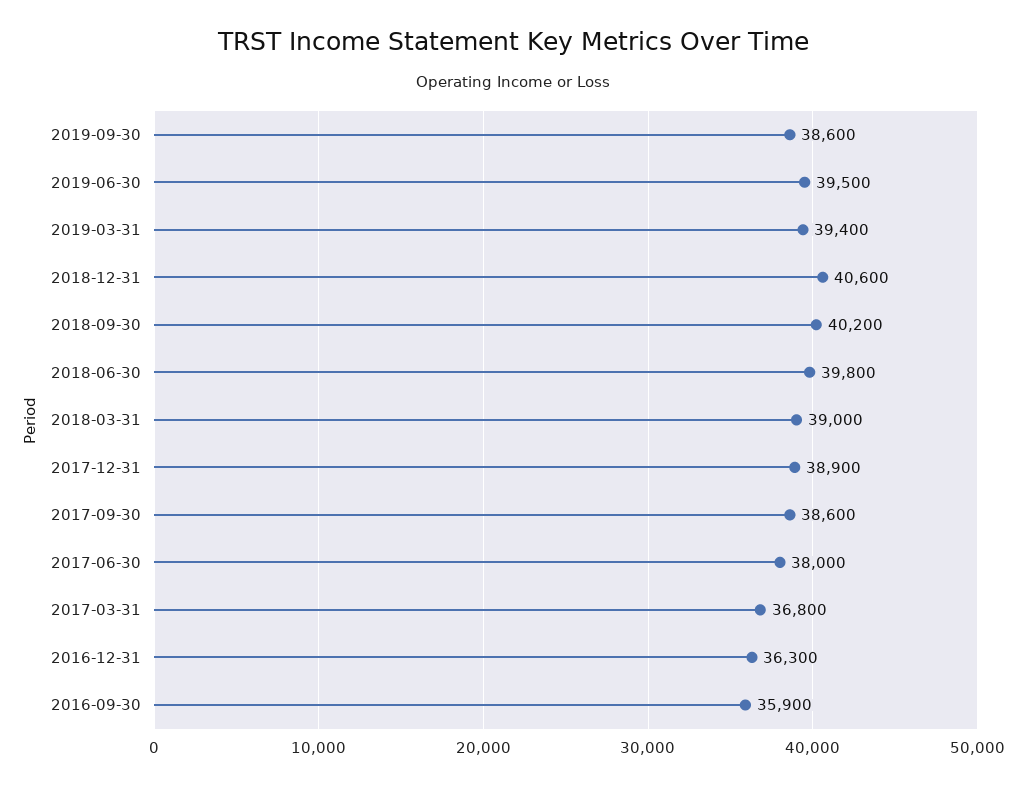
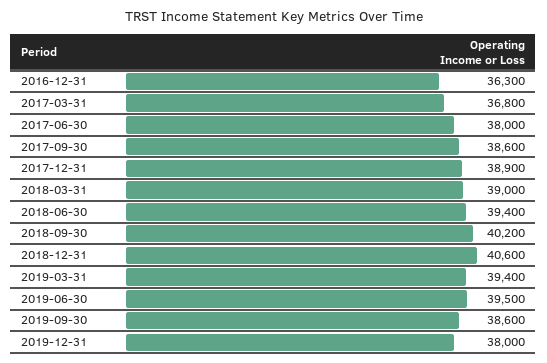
2018-06-30: 39800 -> 39400
2016-09-30: 35900 -> none
2019-12-31: none -> 38000

